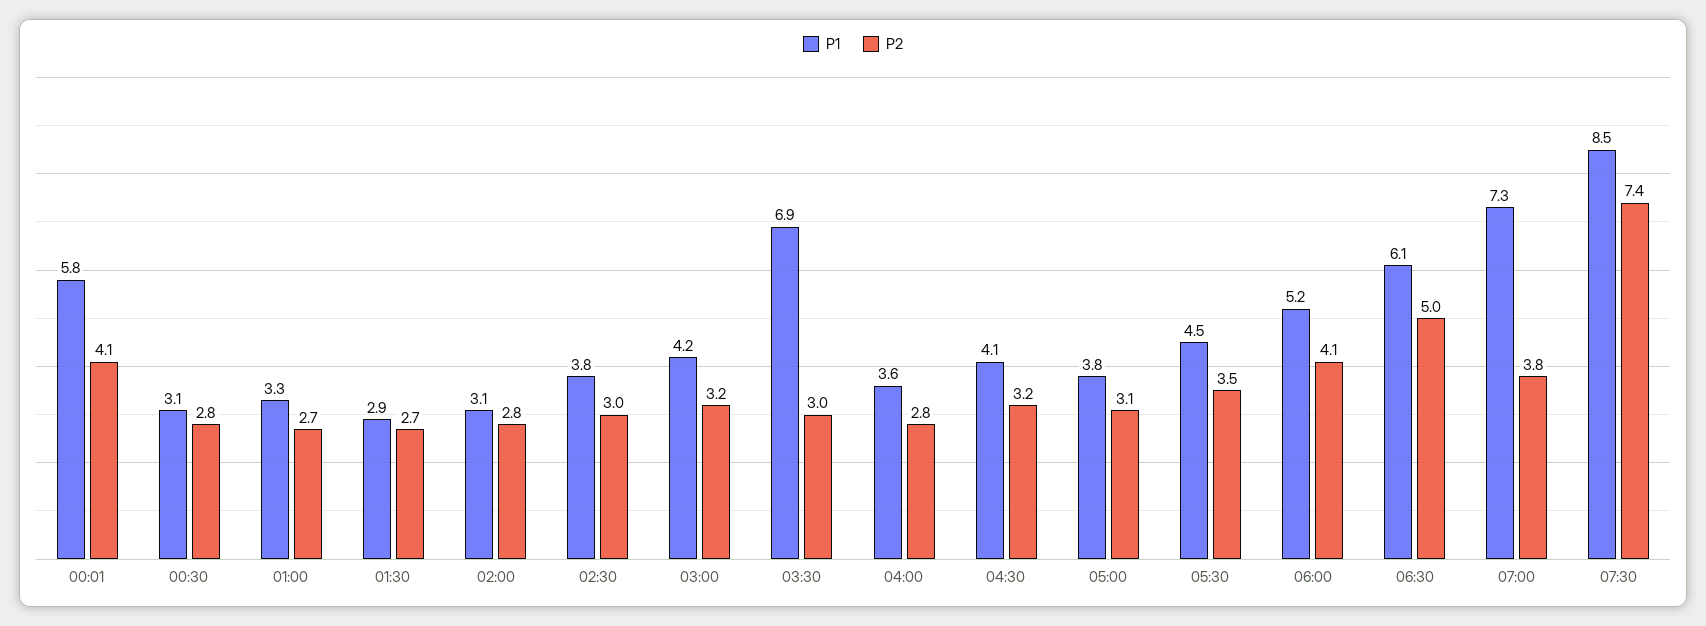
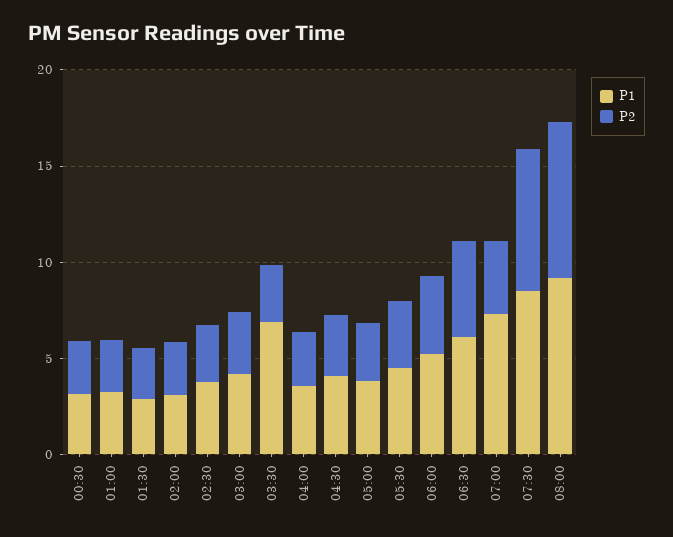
P1, 00:01: 5.8 -> none
P2, 00:01: 4.1 -> none
P1, 08:00: none -> 9
P2, 08:00: none -> 8

